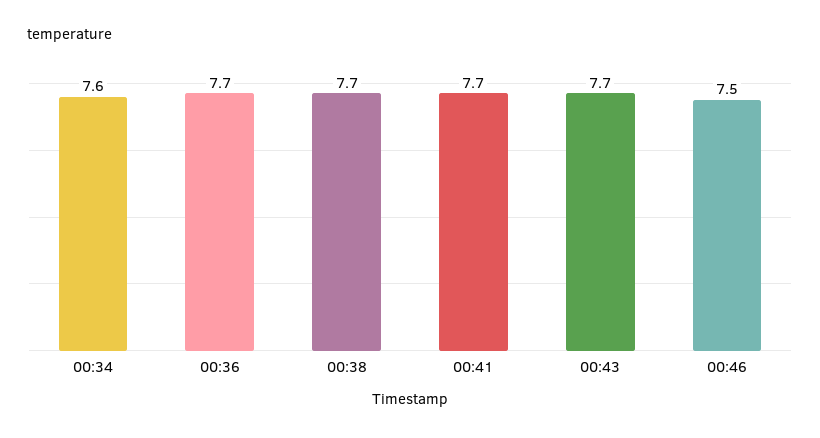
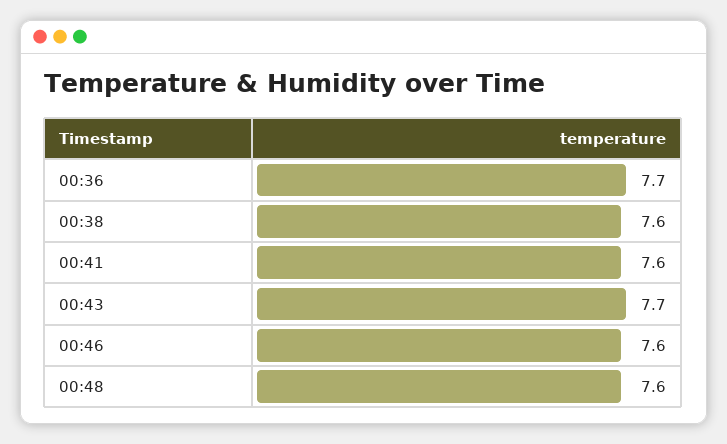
00:34: 7.6 -> none
00:38: 7.7 -> 7.6
00:41: 7.7 -> 7.6
00:46: 7.5 -> 7.6
00:48: none -> 7.6

